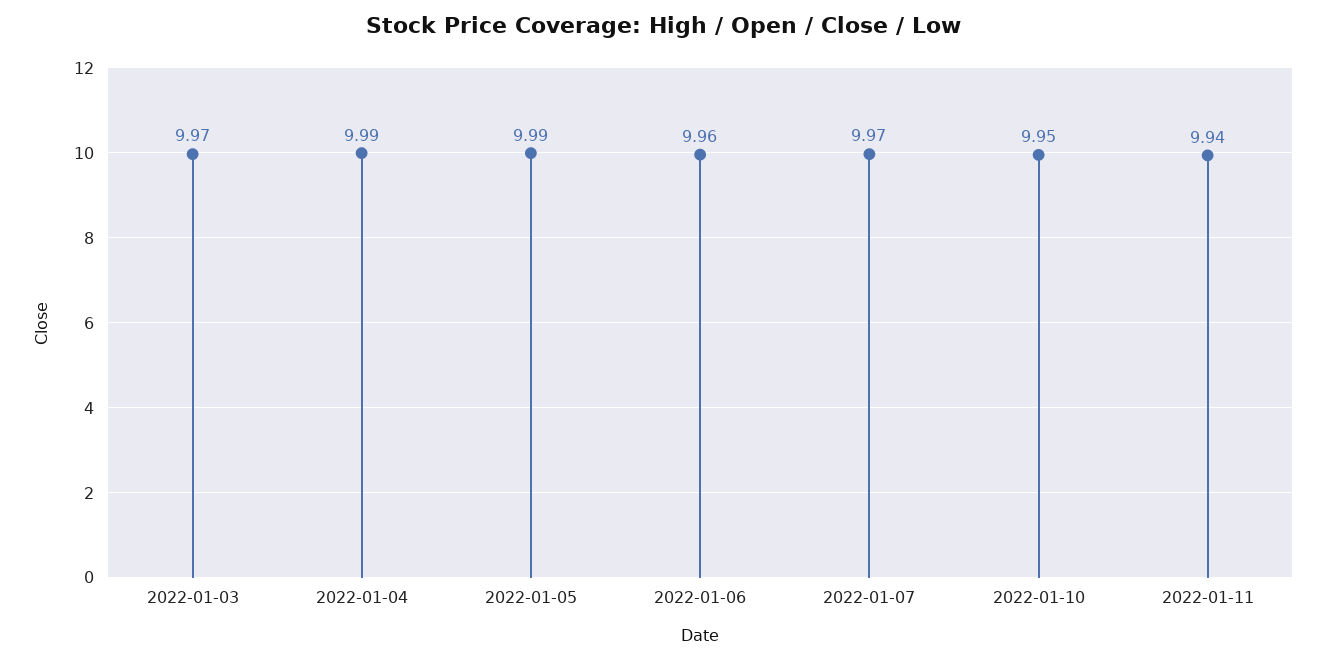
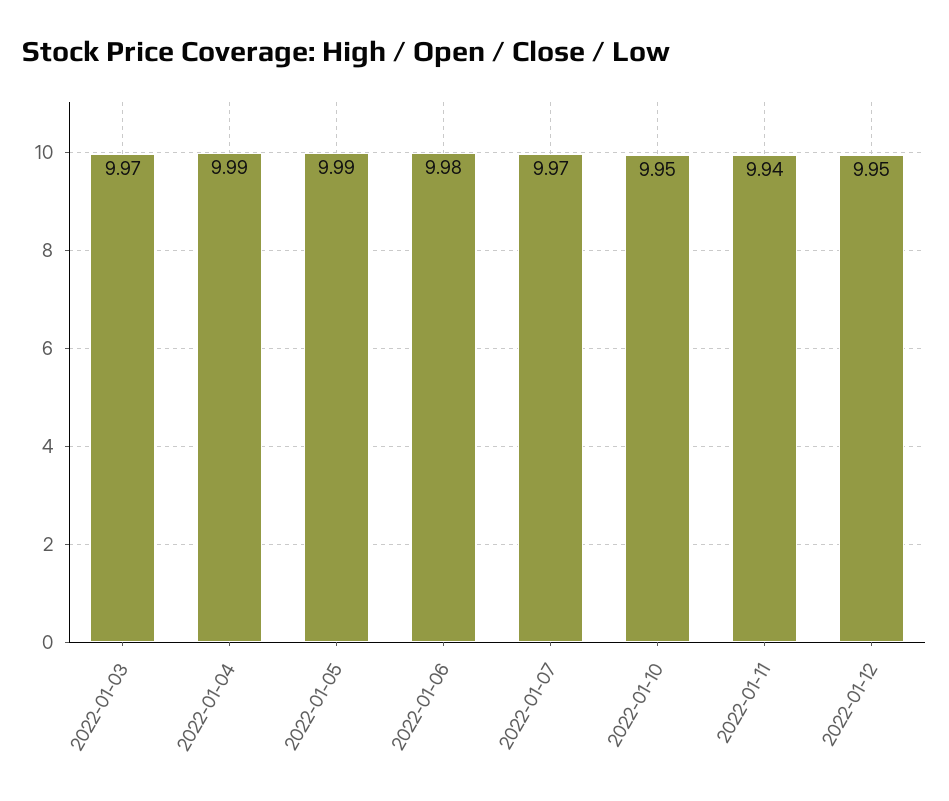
2022-01-06: 9.96 -> 9.98
2022-01-12: none -> 9.95

